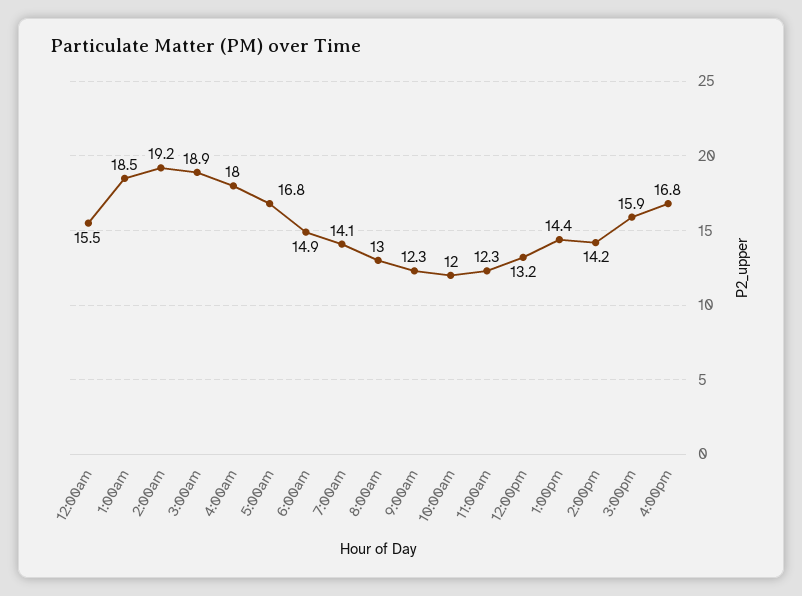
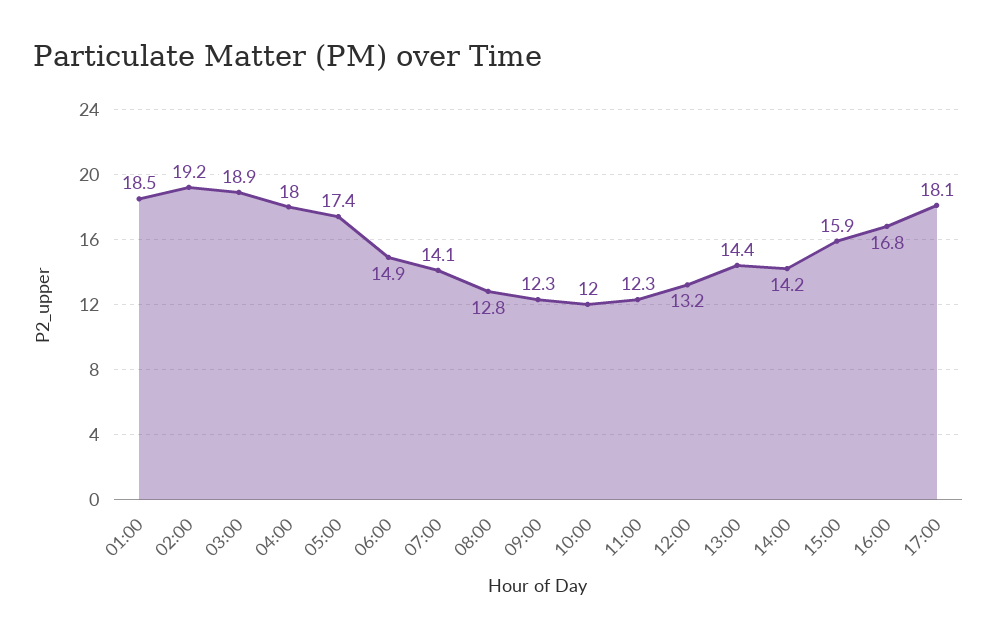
12:00am: 15.5 -> none
5:00am: 16.8 -> 17.4
8:00am: 13 -> 12.8
17:00: none -> 18.1

